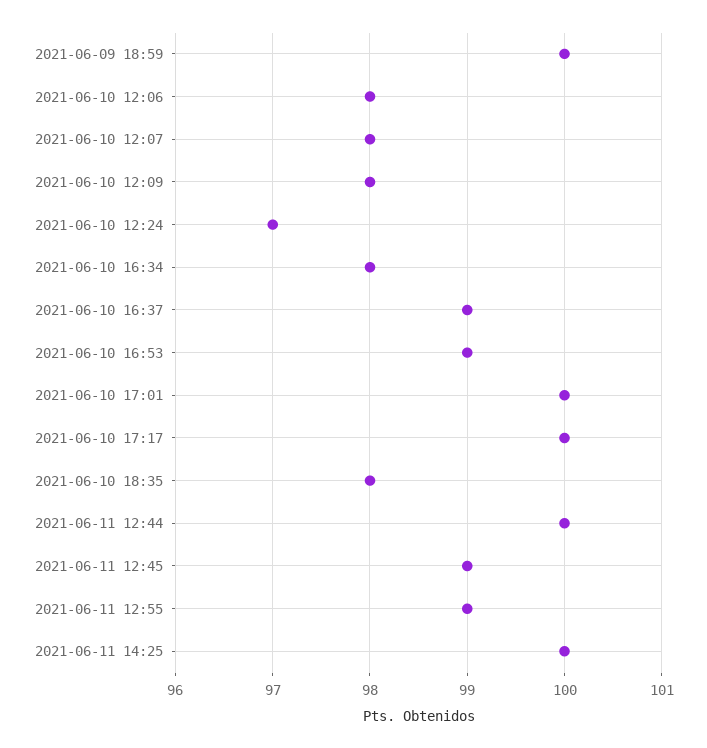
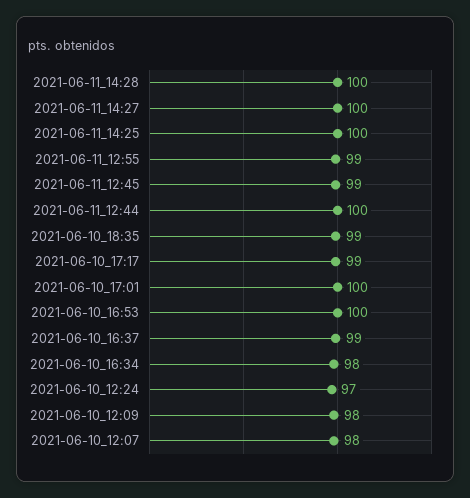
2021-06-09 18:59: 100 -> none
2021-06-10 12:06: 98 -> none
2021-06-10 16:53: 99 -> 100
2021-06-10 17:17: 100 -> 99
2021-06-10 18:35: 98 -> 99
2021-06-11_14:28: none -> 100
2021-06-11_14:27: none -> 100

